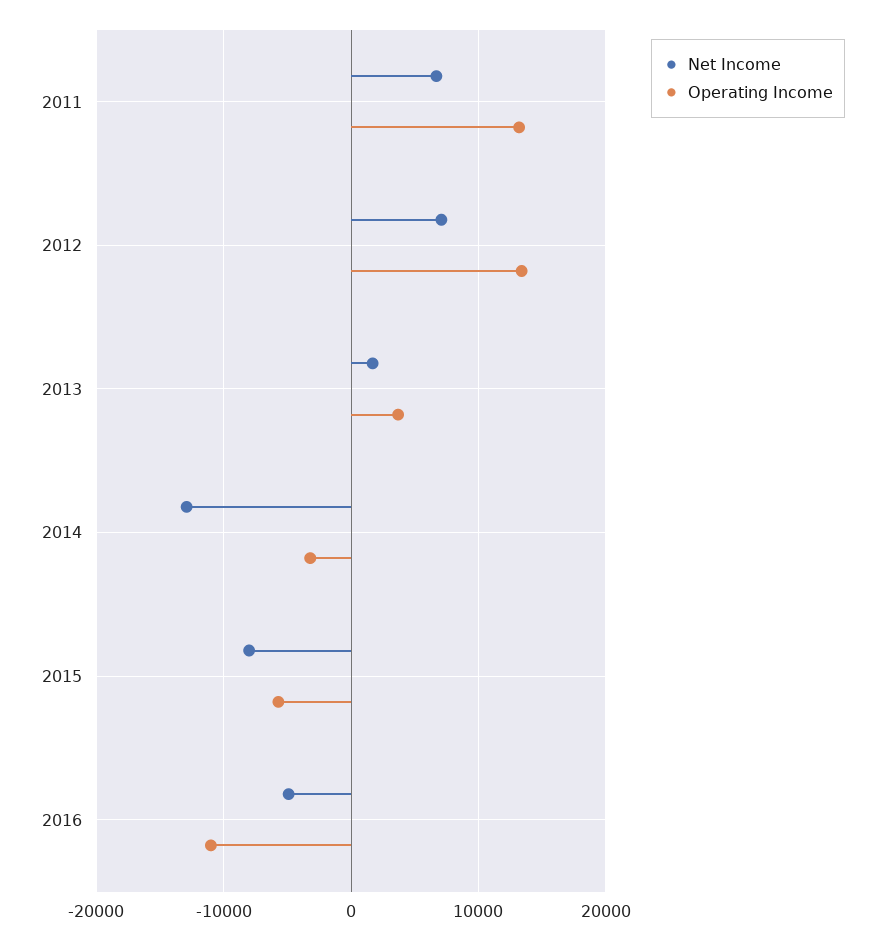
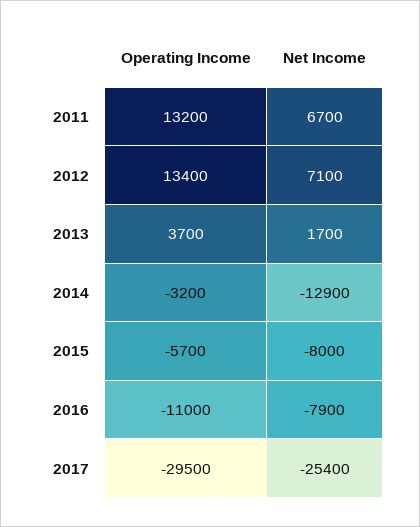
Net Income, 2016: -5000 -> -7900
Operating Income, 2017: none -> -29500
Net Income, 2017: none -> -25400

